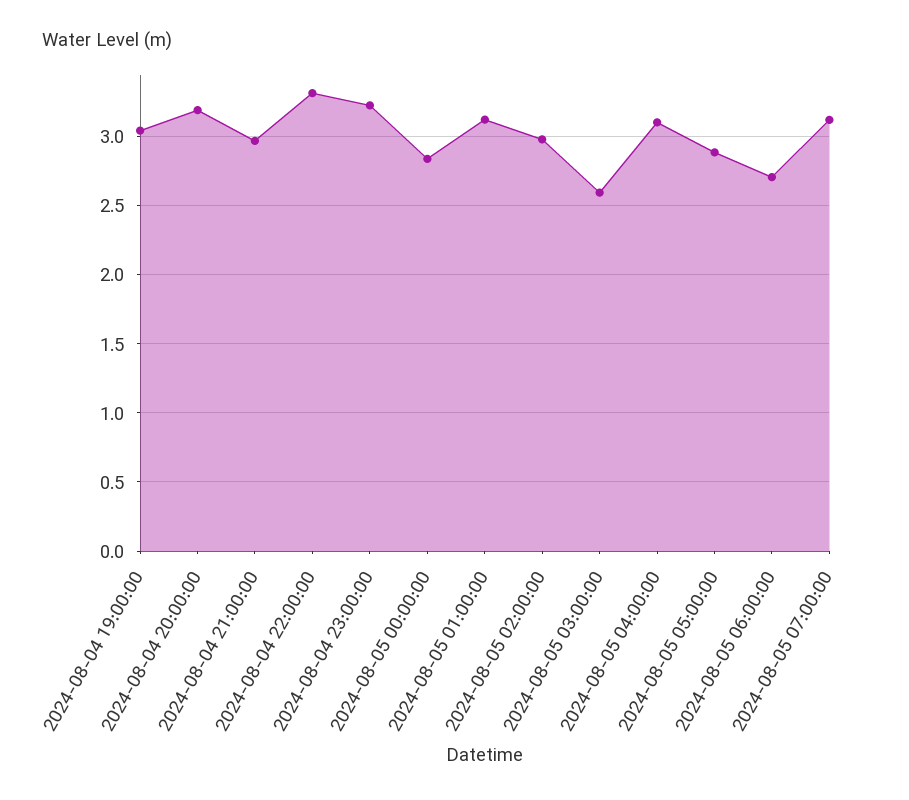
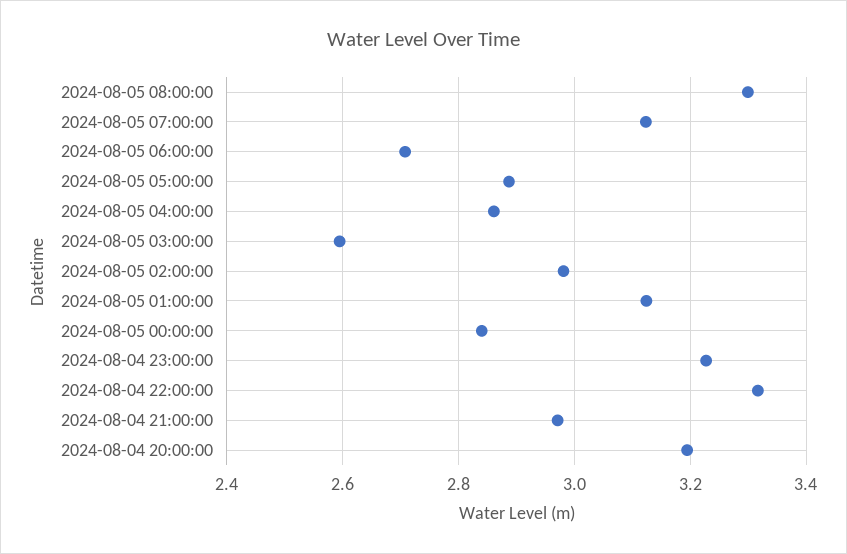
2024-08-04 19:00:00: 3.05 -> none
2024-08-05 04:00:00: 3.1 -> 2.86
2024-08-05 08:00:00: none -> 3.3

